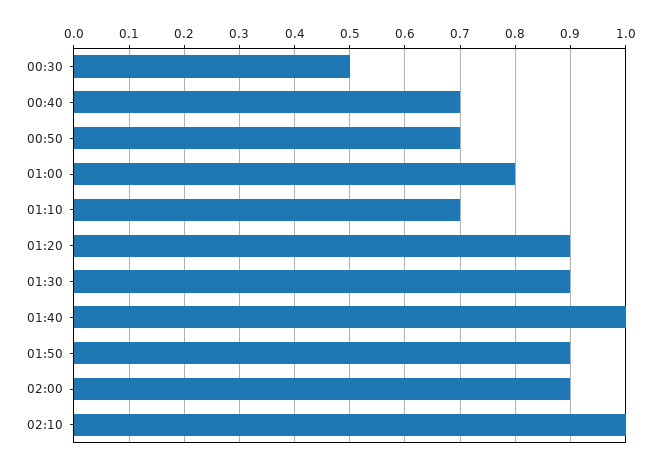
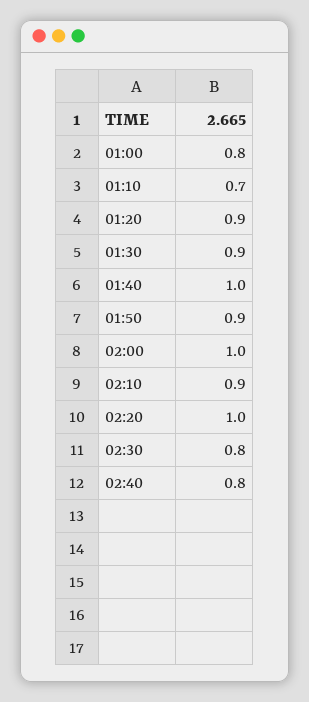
00:30: 0.5 -> none
00:40: 0.7 -> none
00:50: 0.7 -> none
02:00: 0.9 -> 1
02:10: 1 -> 0.9
02:20: none -> 1
02:30: none -> 0.8
02:40: none -> 0.8

